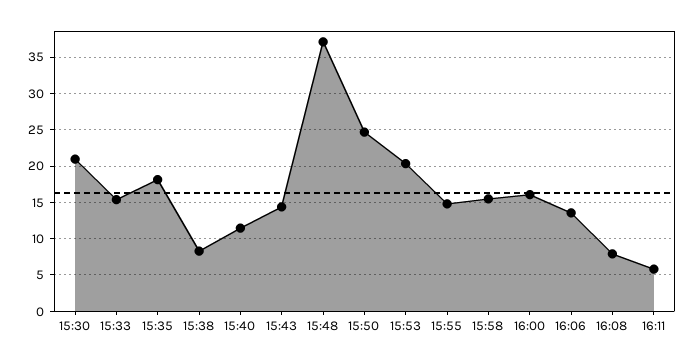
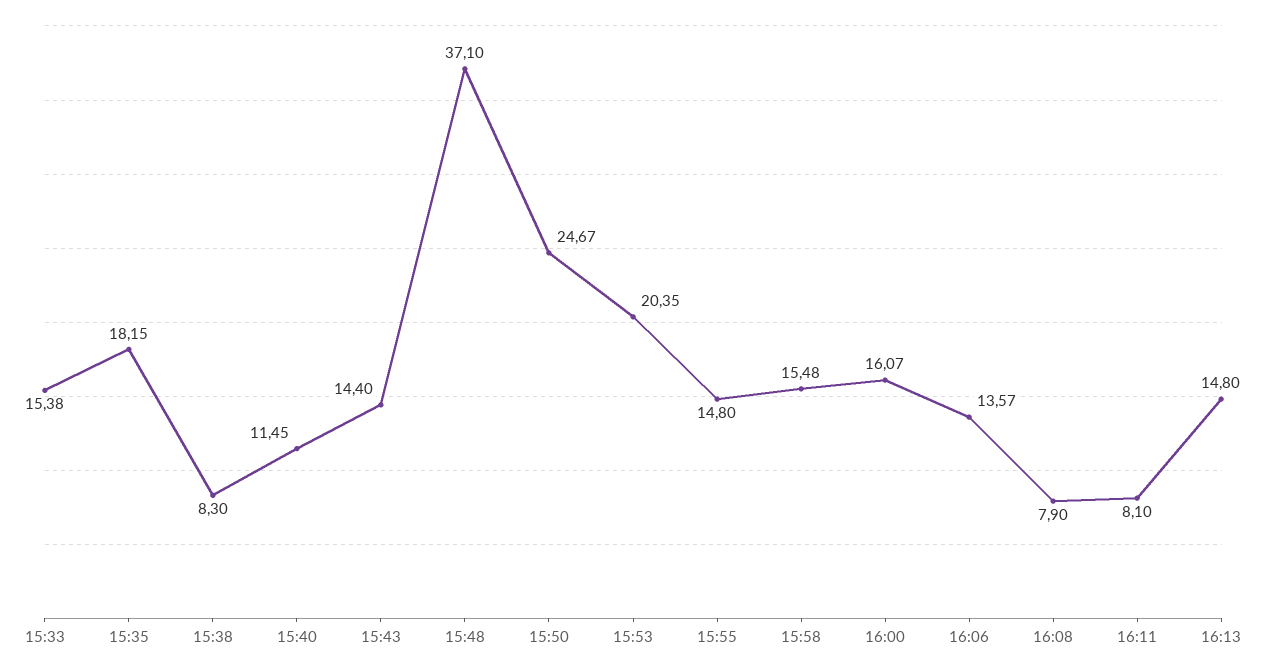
15:30: 21 -> none
16:11: 6 -> 8.1
16:13: none -> 14.8

